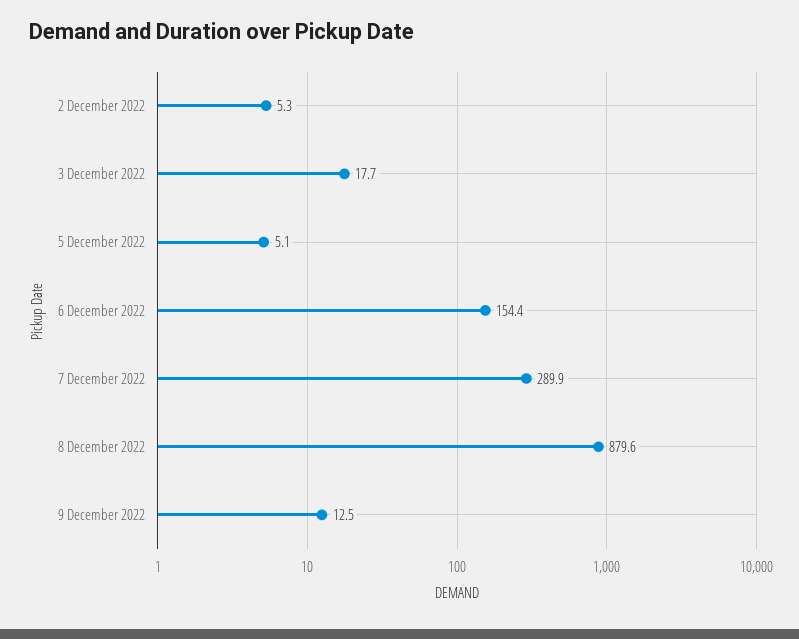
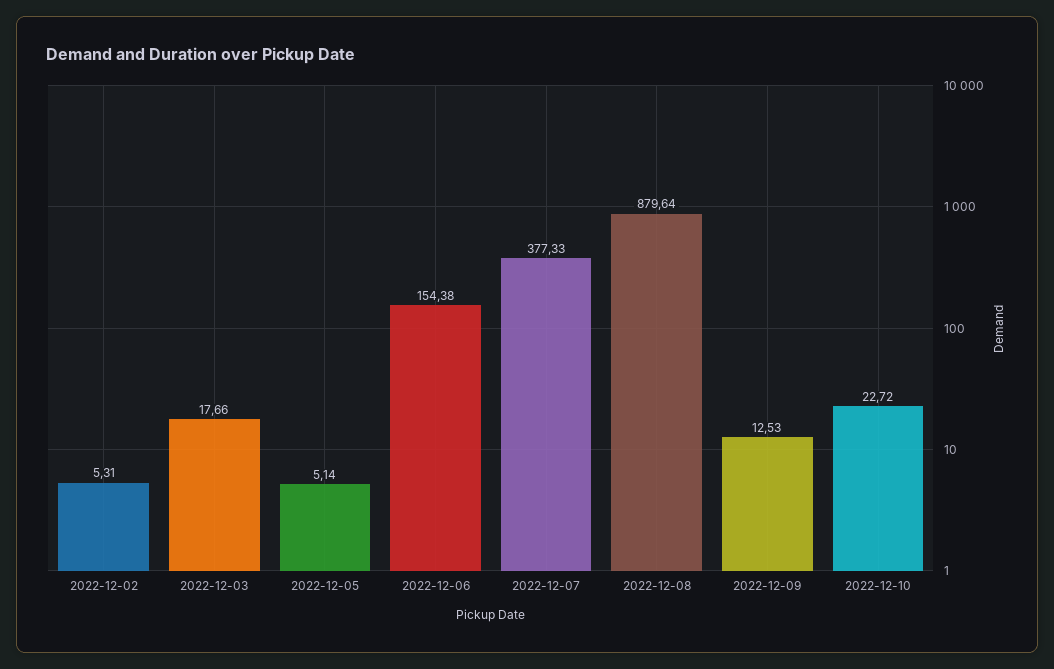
7 December 2022: 289.9 -> 377.33
2022-12-10: none -> 22.72

